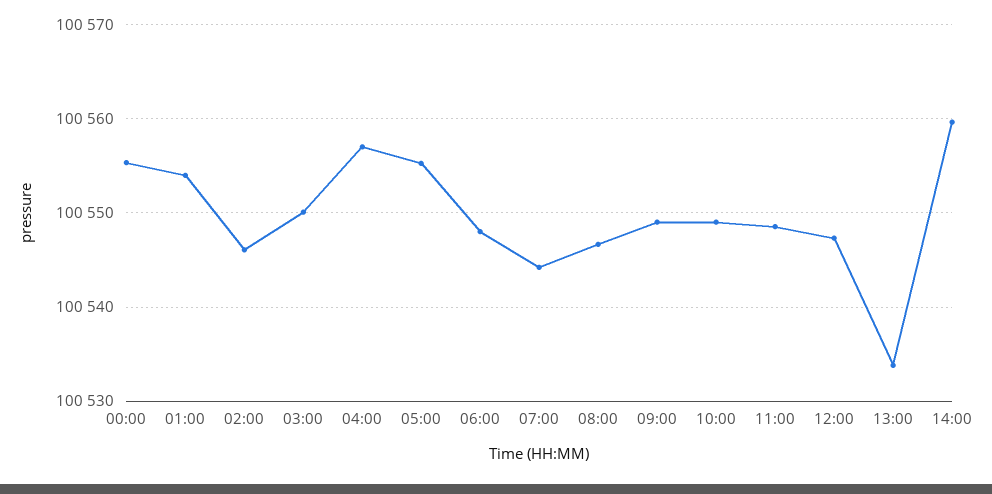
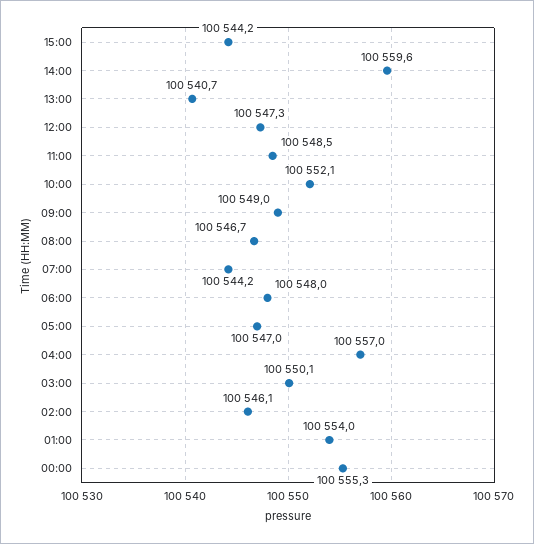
05:00: 100555 -> 100547
10:00: 100549 -> 100552.1
13:00: 100534 -> 100540.7
15:00: none -> 100544.2

